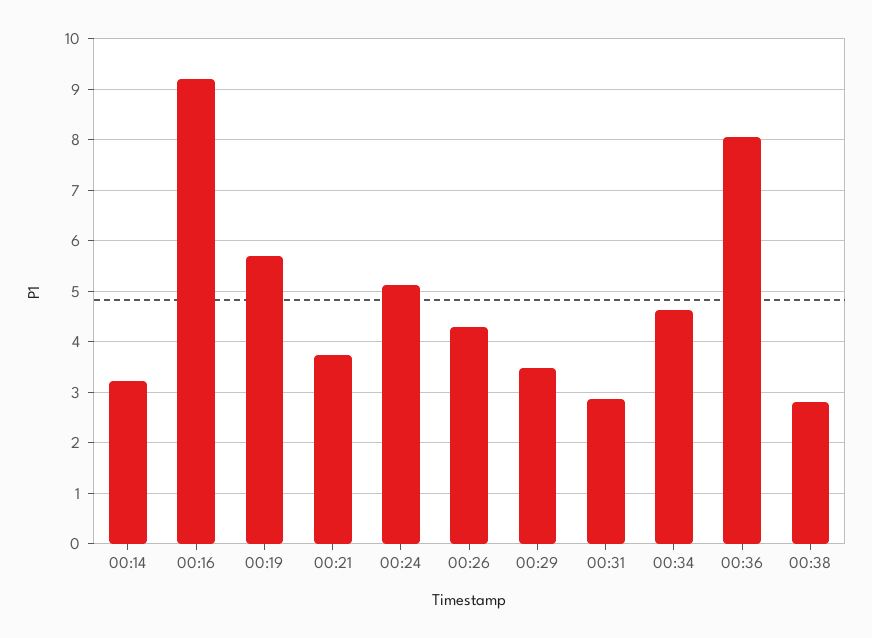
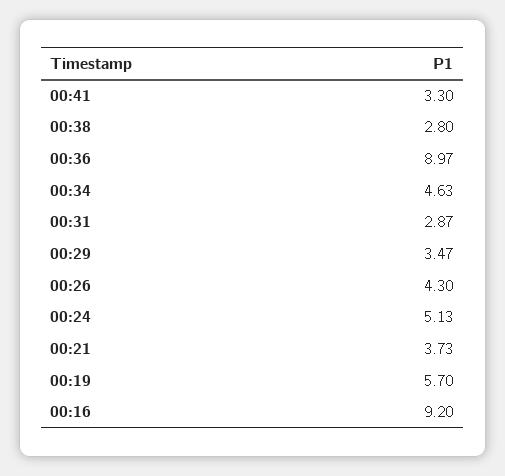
00:14: 3.2 -> none
00:36: 8 -> 8.97
00:41: none -> 3.3

